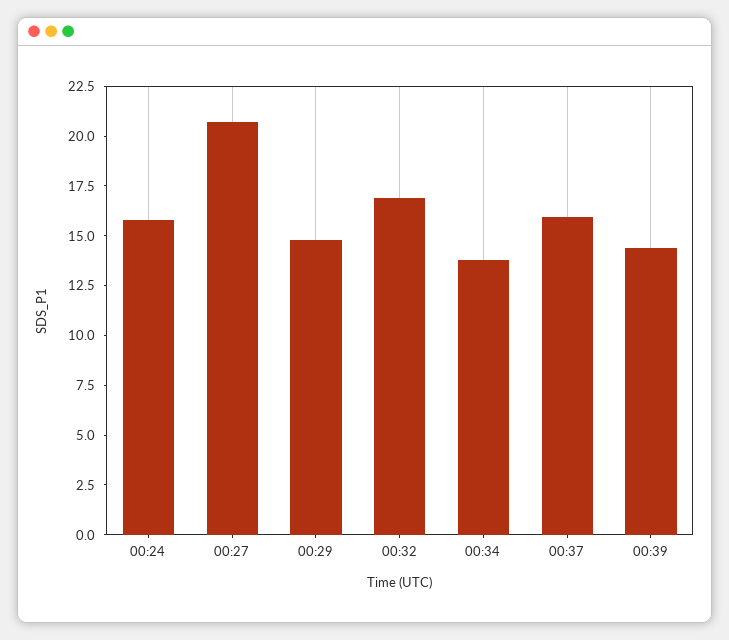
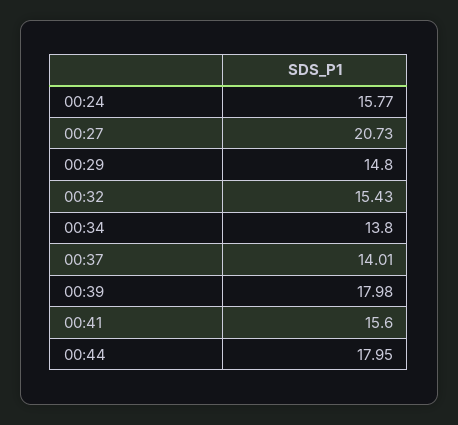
00:32: 17 -> 15.43
00:37: 16 -> 14.01
00:39: 14.5 -> 17.98
00:41: none -> 15.6
00:44: none -> 17.95

